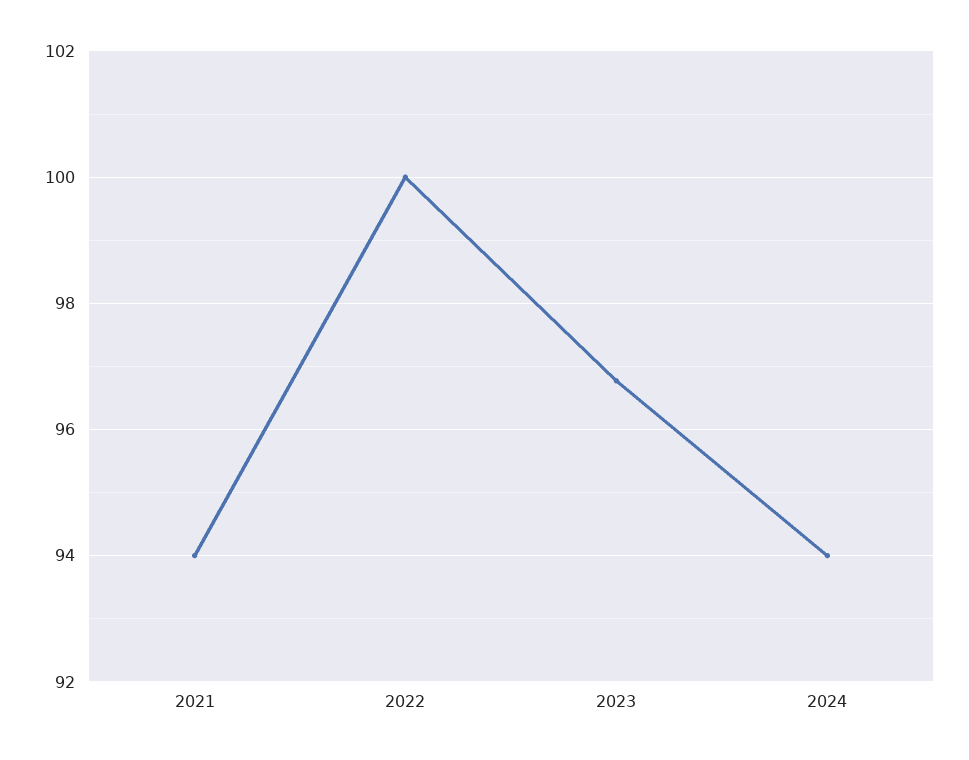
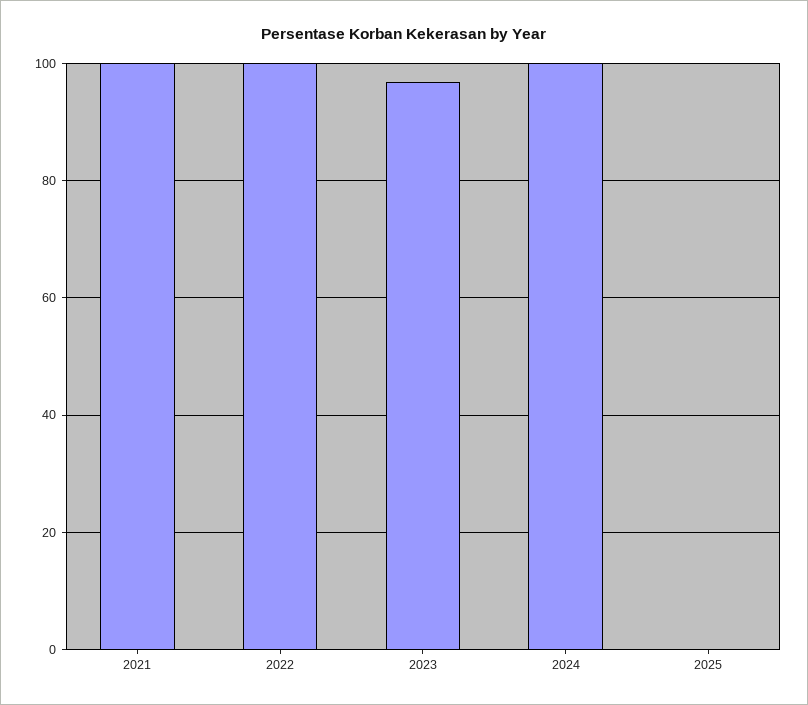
2021: 94 -> 100
2024: 94 -> 100
2025: none -> 0

